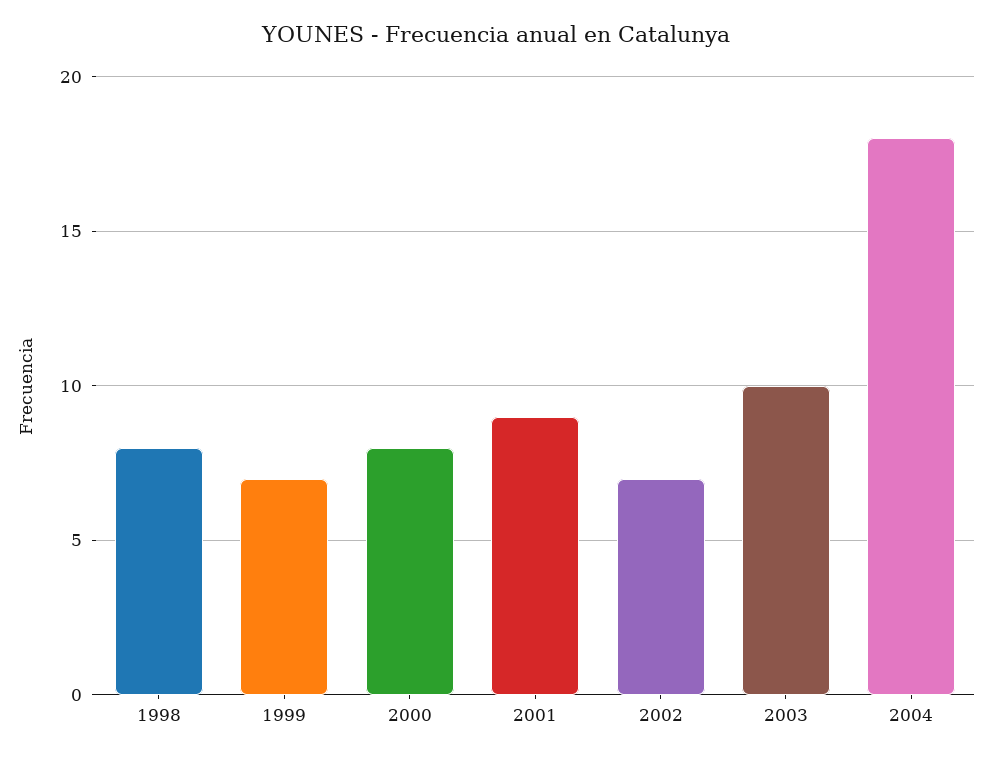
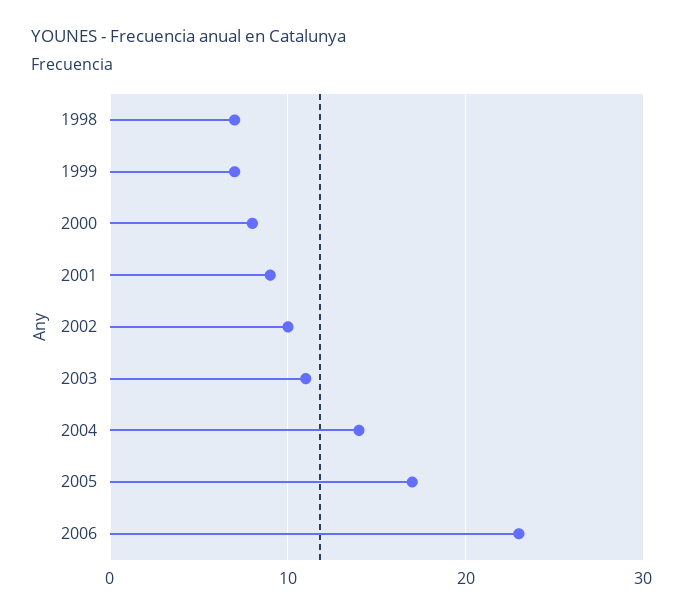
1998: 8 -> 7
2002: 7 -> 10
2003: 10 -> 11
2004: 18 -> 14
2005: none -> 17
2006: none -> 23

